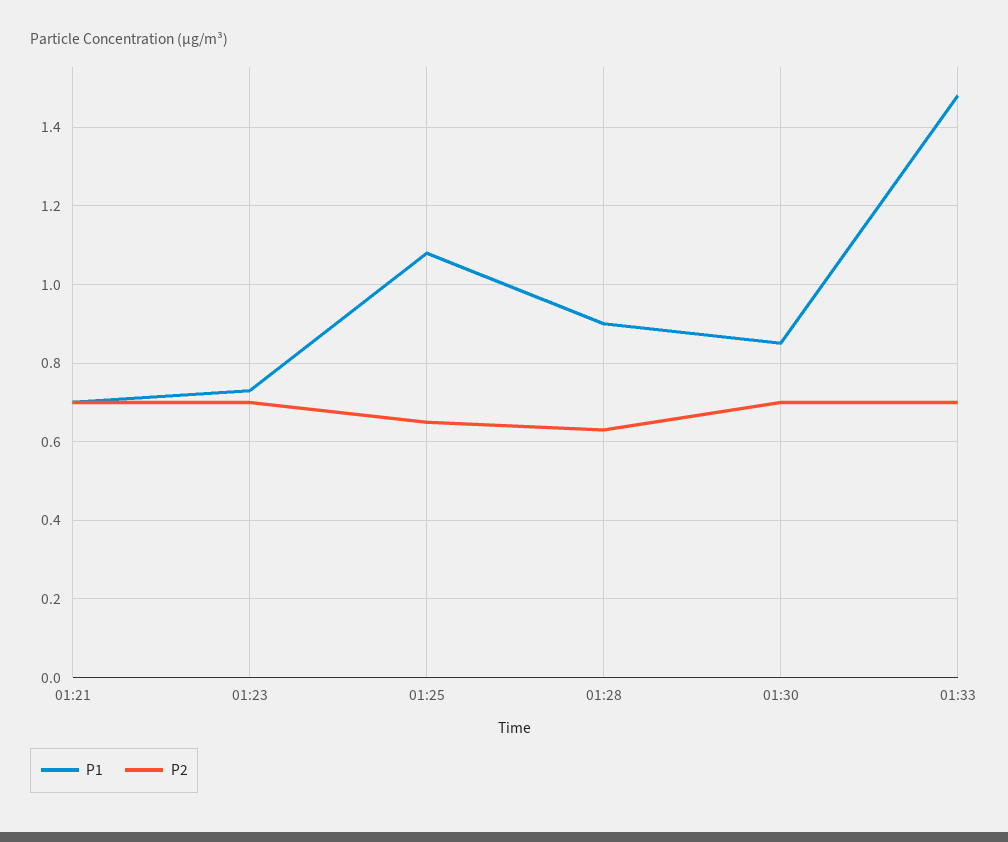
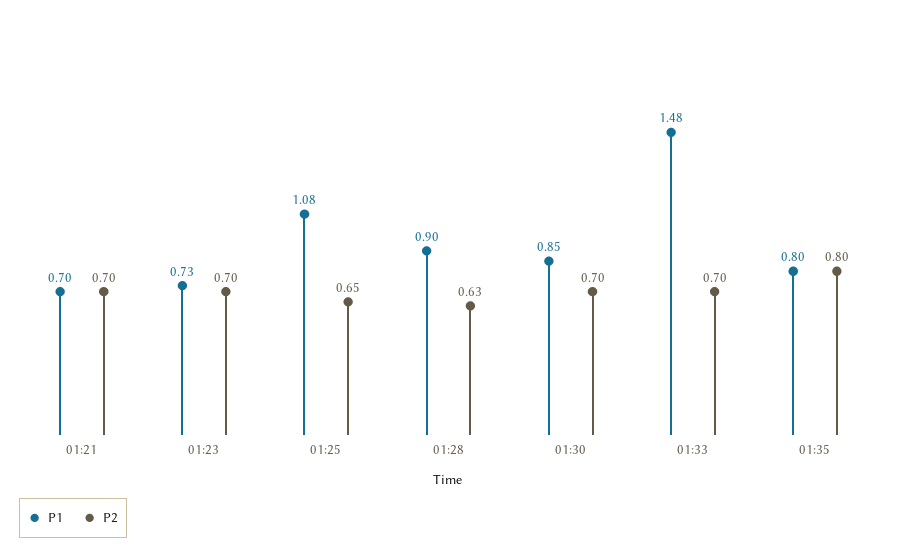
P1, 01:35: none -> 0.8
P2, 01:35: none -> 0.8

